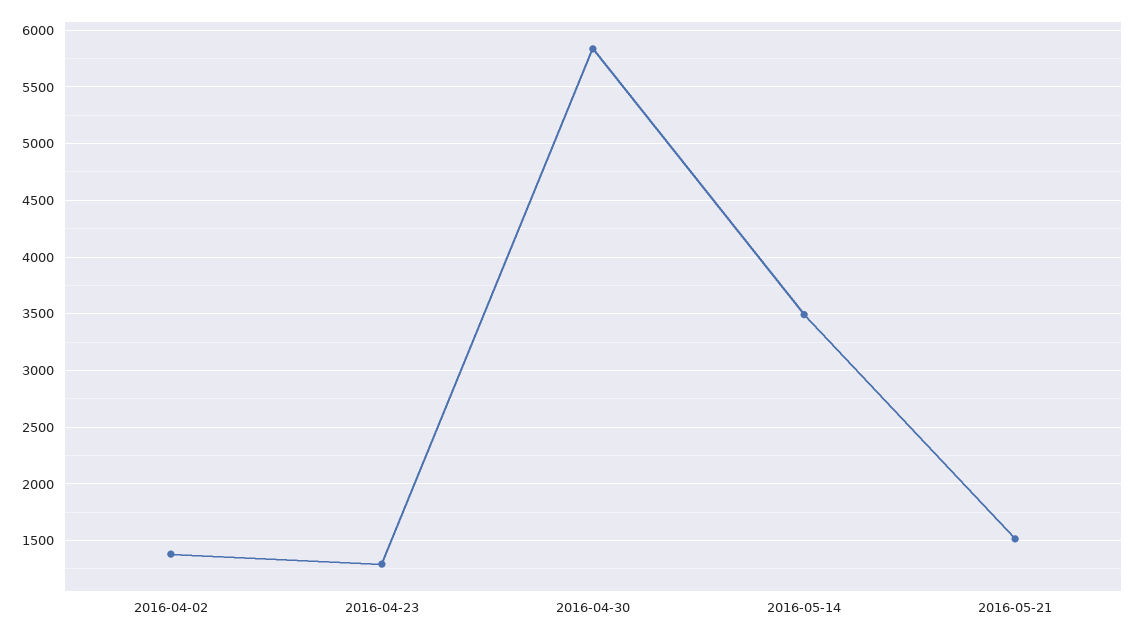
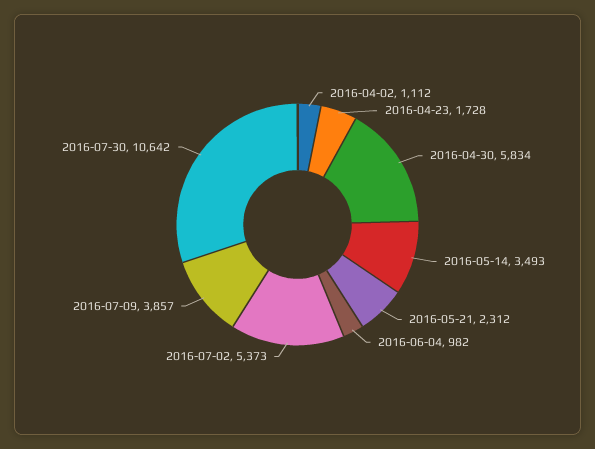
2016-04-02: 1400 -> 1112
2016-04-23: 1300 -> 1728
2016-05-21: 1500 -> 2312
2016-06-04: none -> 982
2016-07-02: none -> 5373
2016-07-09: none -> 3857
2016-07-30: none -> 10642

